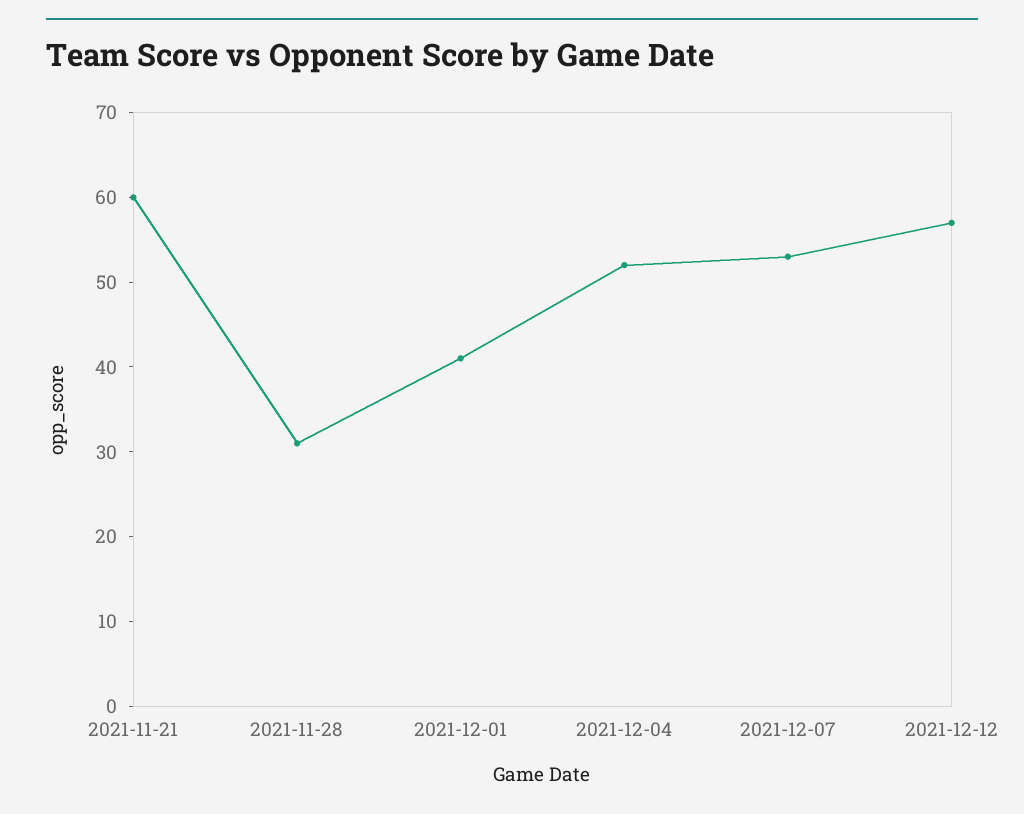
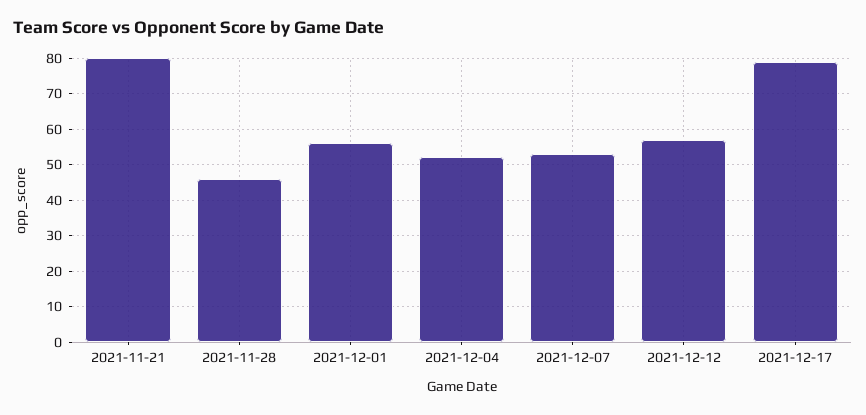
2021-11-21: 60 -> 80
2021-11-28: 31 -> 45
2021-12-01: 41 -> 55
2021-12-17: none -> 80

